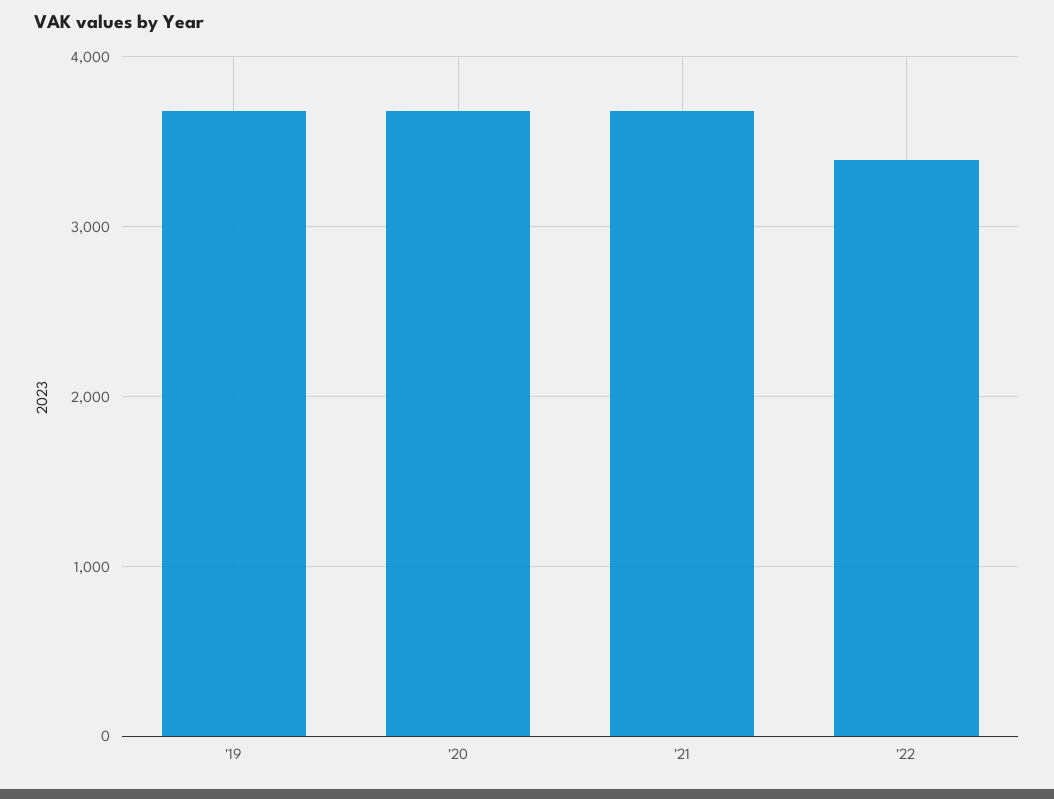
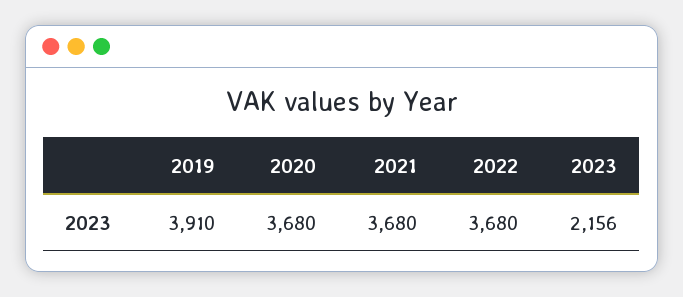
'19: 3700 -> 3910
'22: 3400 -> 3680
2023: none -> 2156

